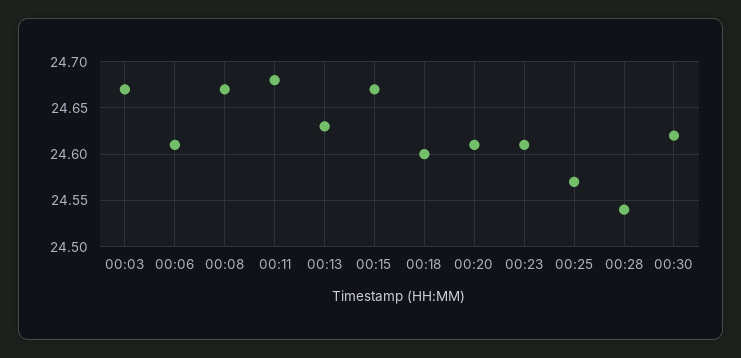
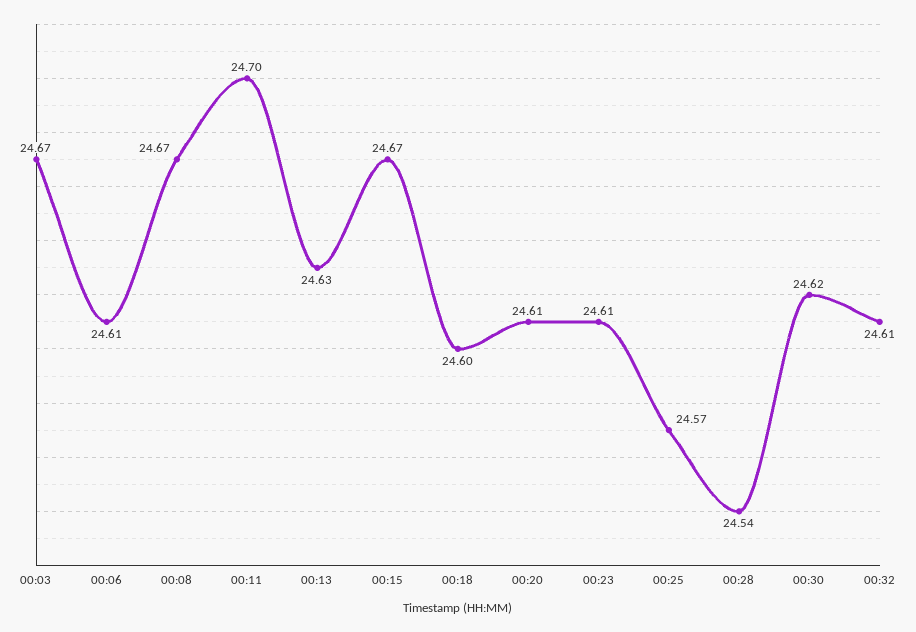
00:11: 24.68 -> 24.7
00:32: none -> 24.61

